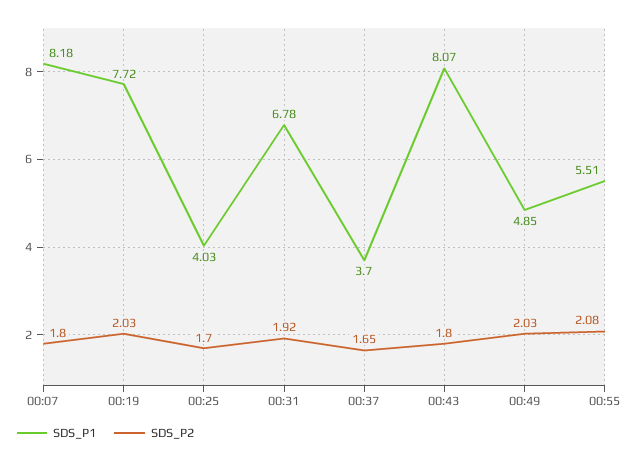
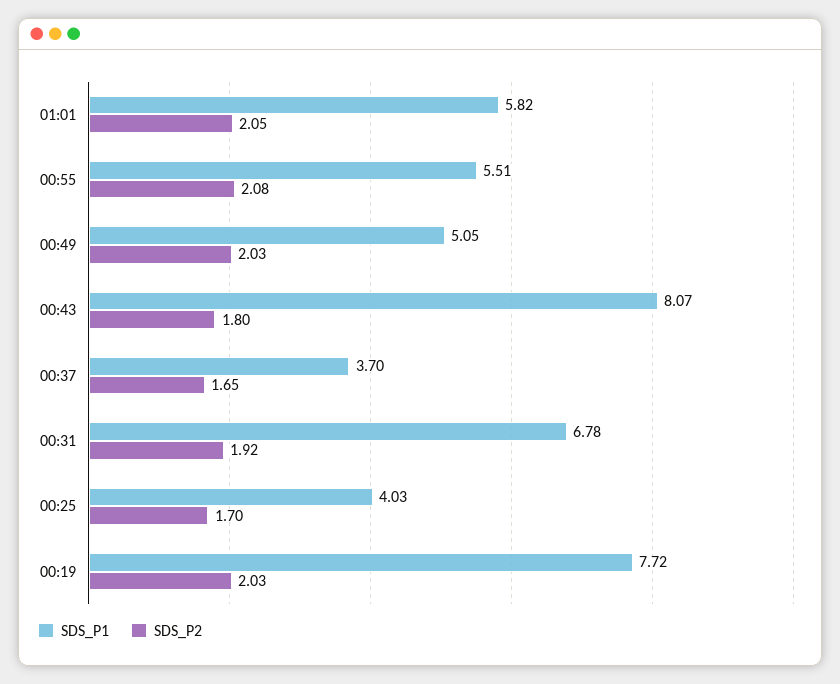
SDS_P1, 00:07: 8.18 -> none
SDS_P2, 00:07: 1.8 -> none
SDS_P1, 00:49: 4.85 -> 5.05
SDS_P1, 01:01: none -> 5.82
SDS_P2, 01:01: none -> 2.05

